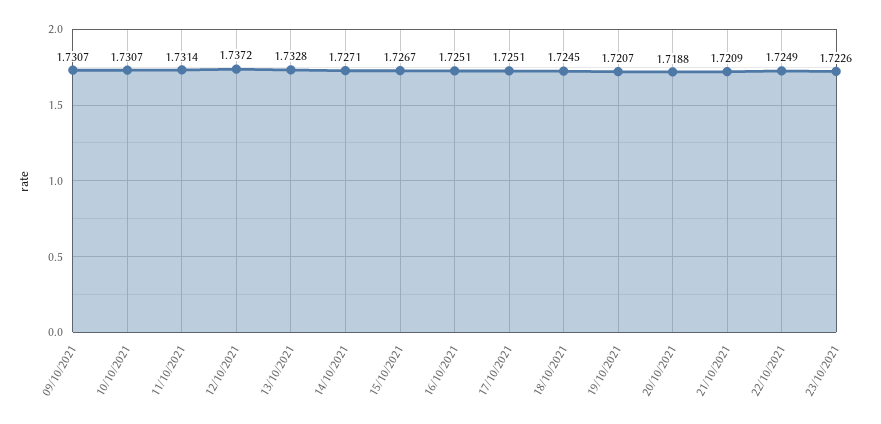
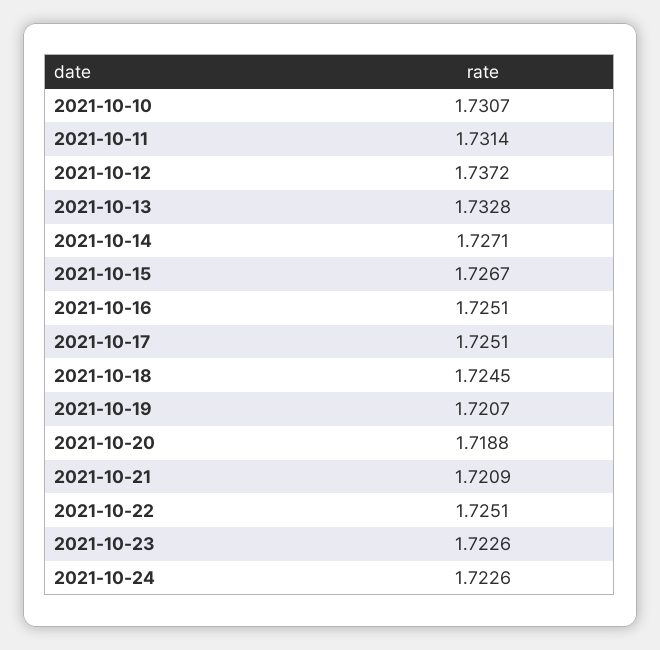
09/10/2021: 1.7307 -> none
22/10/2021: 1.7249 -> 1.7251
2021-10-24: none -> 1.7226

